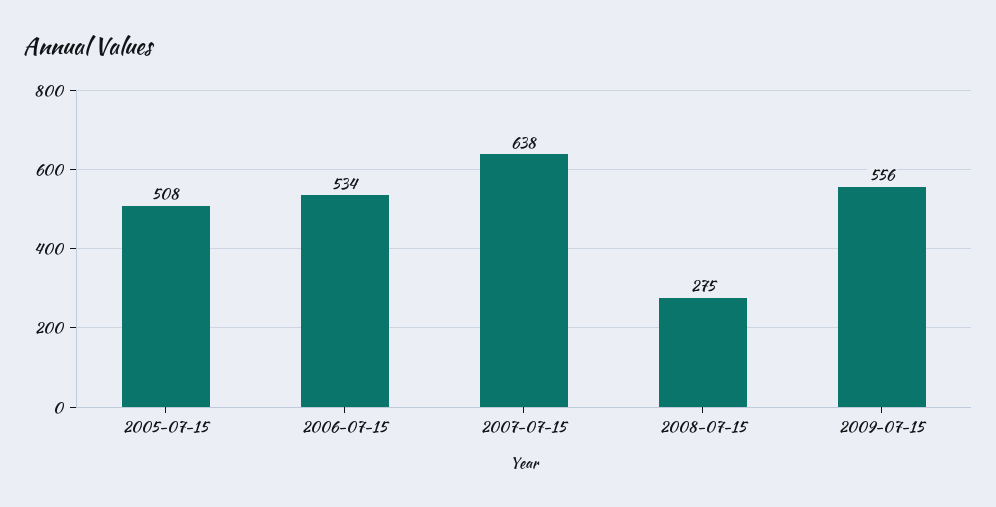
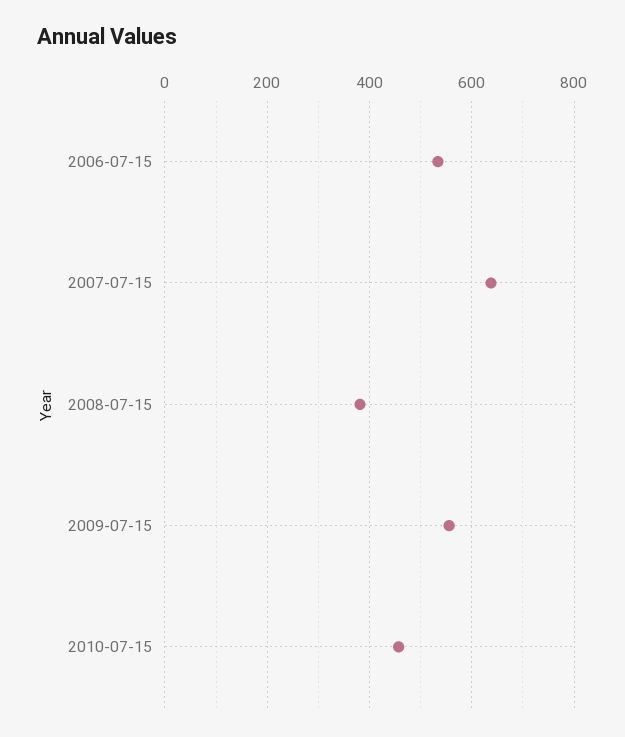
2005-07-15: 508 -> none
2008-07-15: 275 -> 380
2010-07-15: none -> 460

